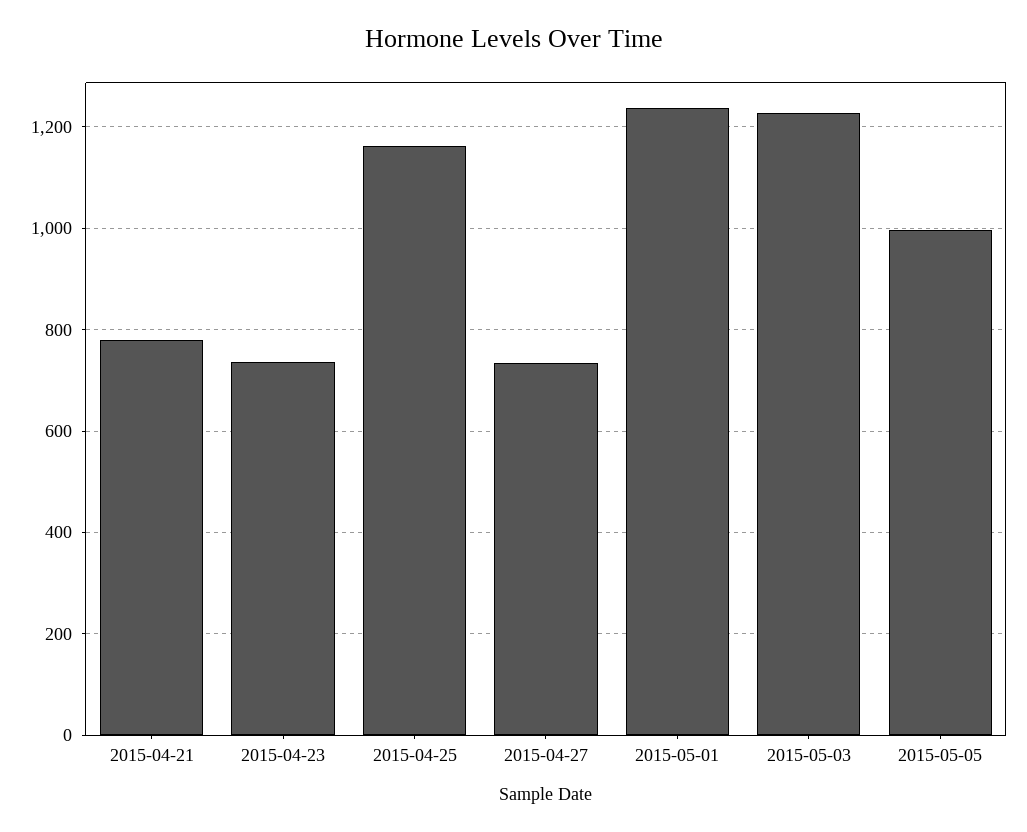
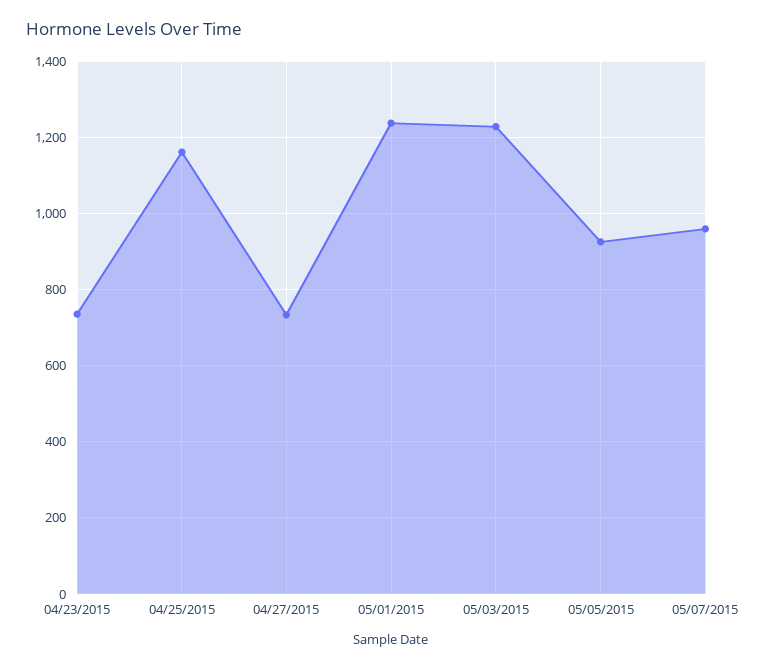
2015-04-21: 780 -> none
2015-05-05: 1000 -> 920
05/07/2015: none -> 960

